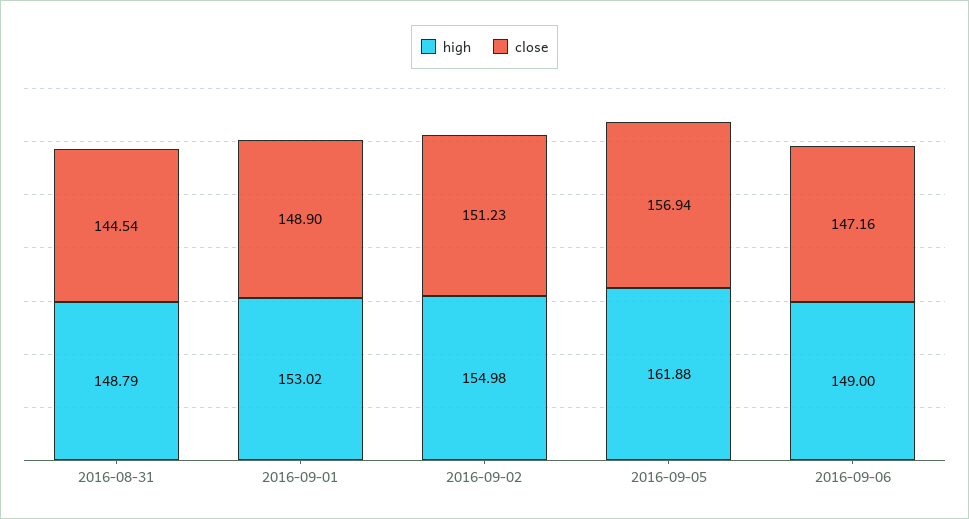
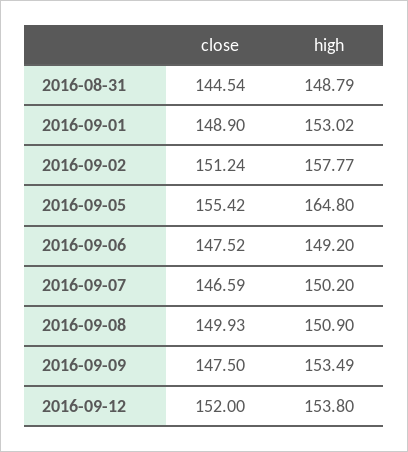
high, 2016-09-02: 154.98 -> 157.77
close, 2016-09-02: 151.23 -> 151.24
high, 2016-09-05: 161.88 -> 164.8
close, 2016-09-05: 156.94 -> 155.42
high, 2016-09-06: 149 -> 149.2
close, 2016-09-06: 147.16 -> 147.52
close, 2016-09-07: none -> 146.59
high, 2016-09-07: none -> 150.2
close, 2016-09-08: none -> 149.93
high, 2016-09-08: none -> 150.9
close, 2016-09-09: none -> 147.5
high, 2016-09-09: none -> 153.49
close, 2016-09-12: none -> 152
high, 2016-09-12: none -> 153.8

